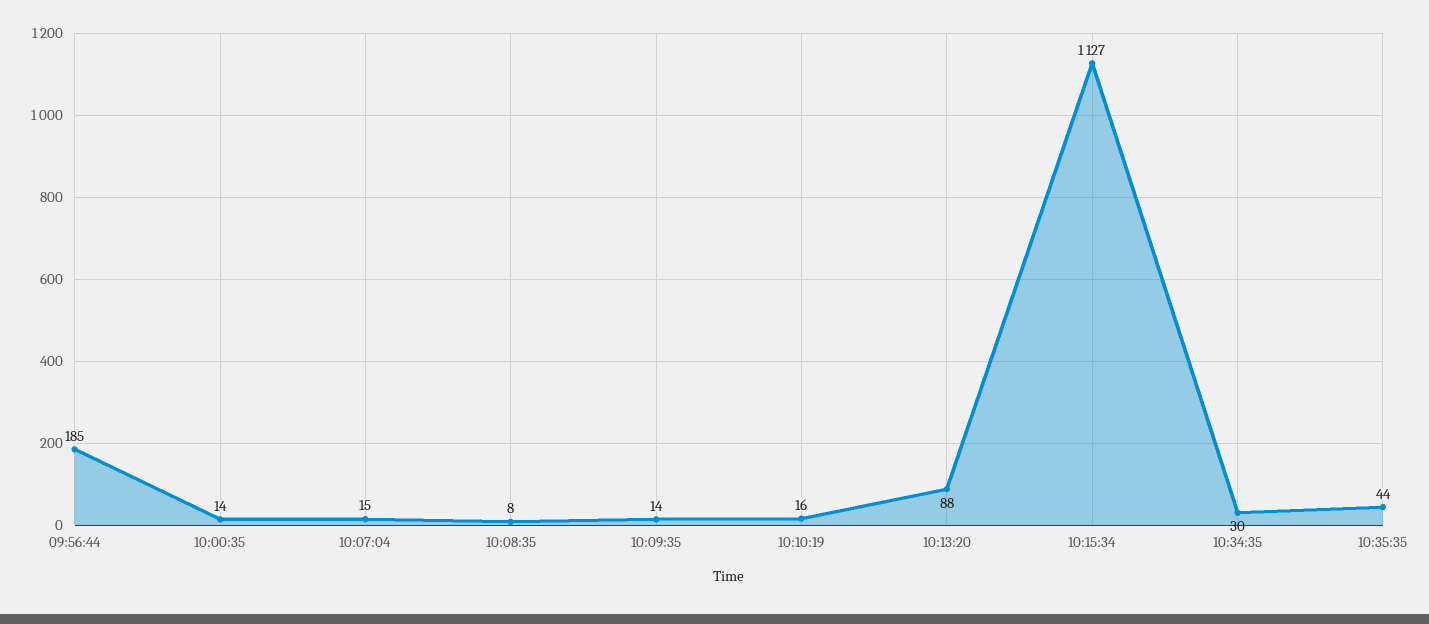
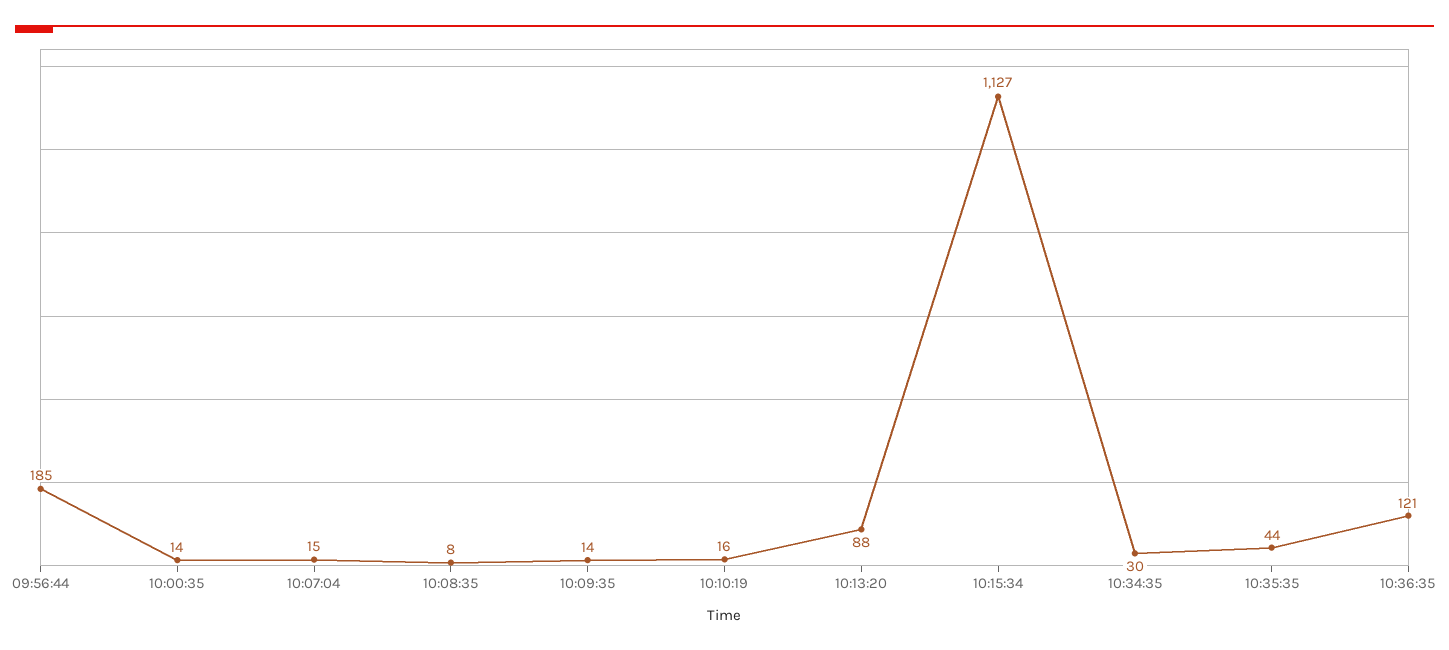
10:36:35: none -> 121

